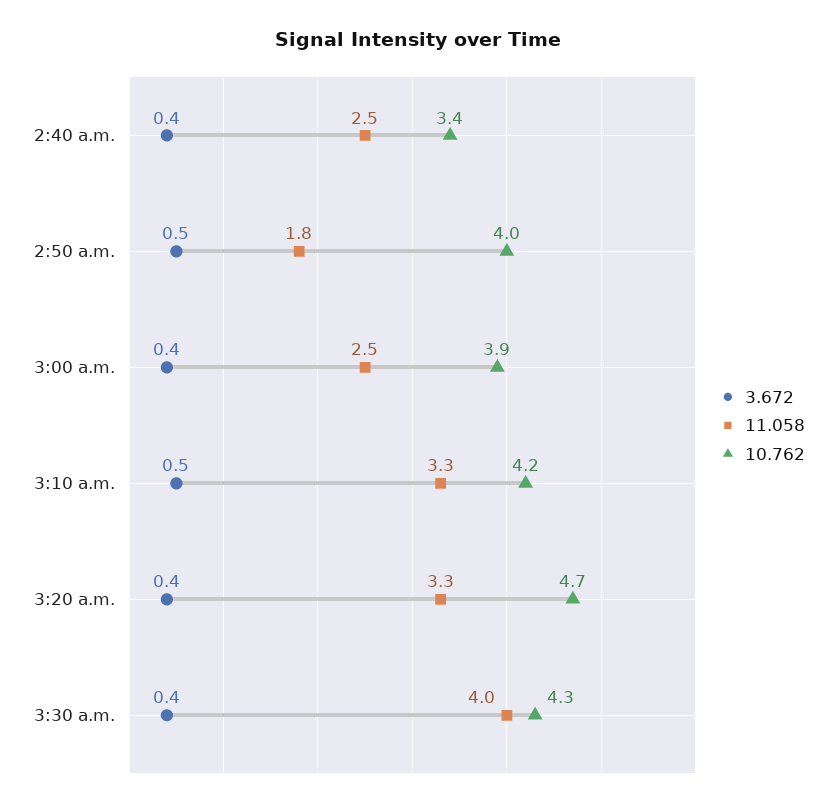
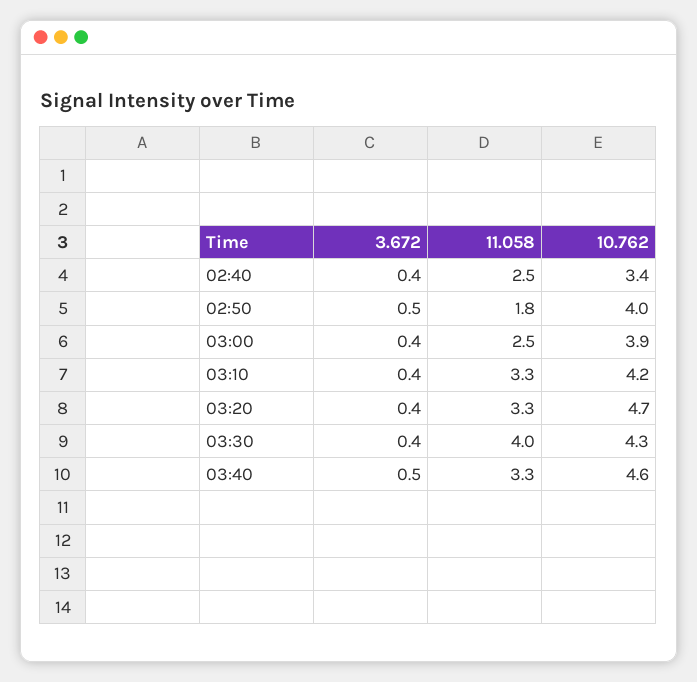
3.672, 3:10 a.m.: 0.5 -> 0.4
3.672, 03:40: none -> 0.5
11.058, 03:40: none -> 3.3
10.762, 03:40: none -> 4.6

